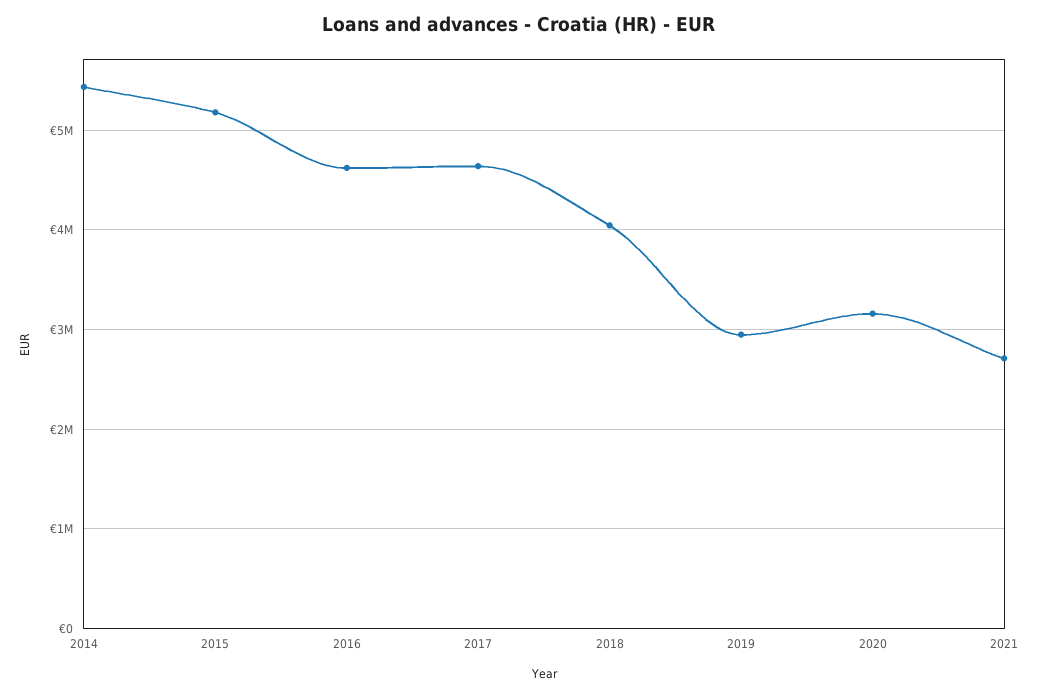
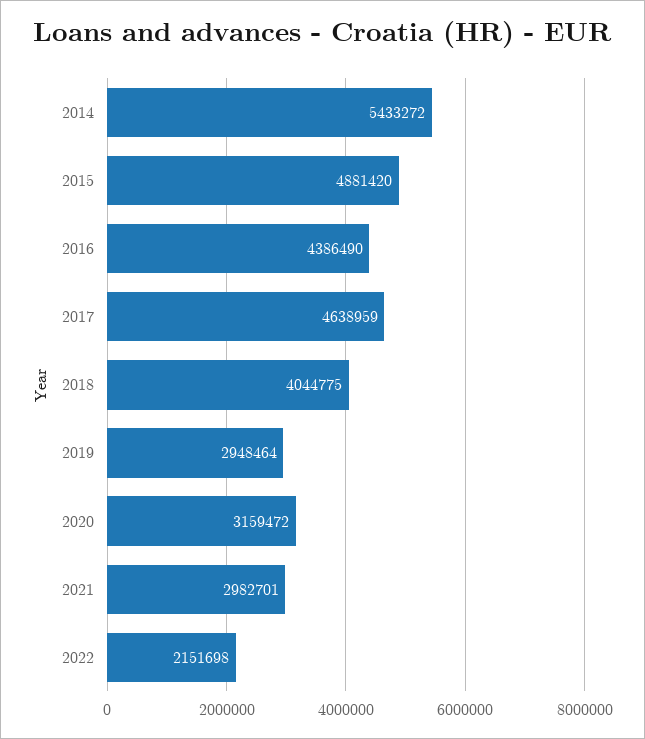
2015: 5200000 -> 4881420
2016: 4600000 -> 4386490
2021: 2700000 -> 2982701
2022: none -> 2151698

